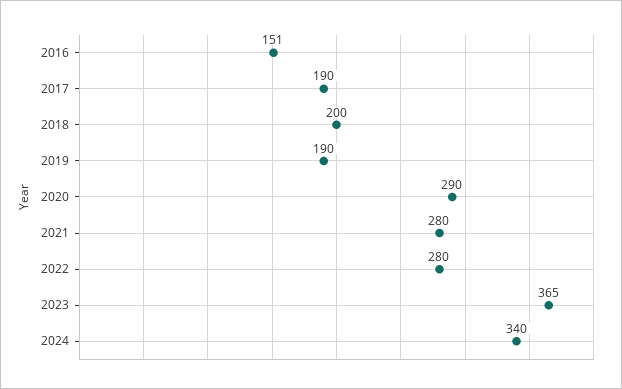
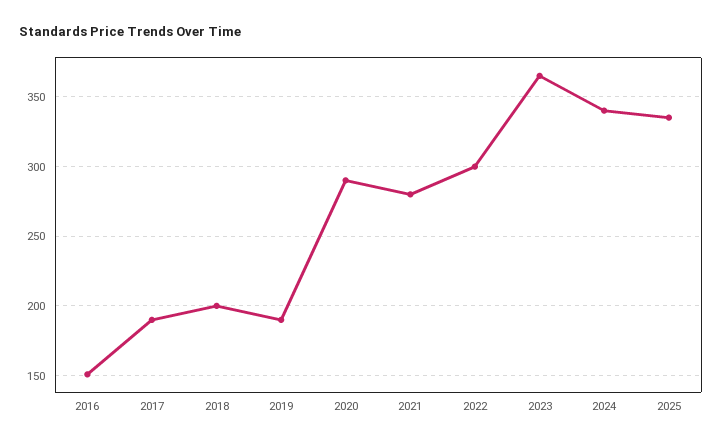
2022: 280 -> 300
2025: none -> 335

